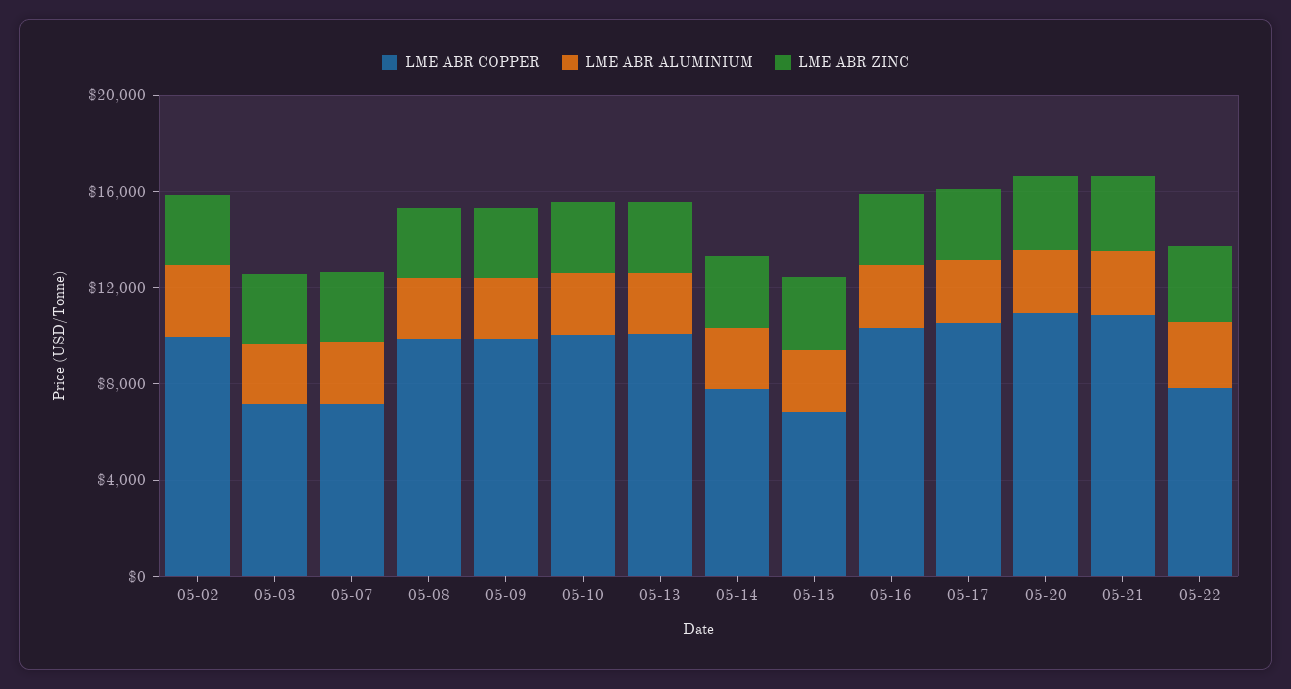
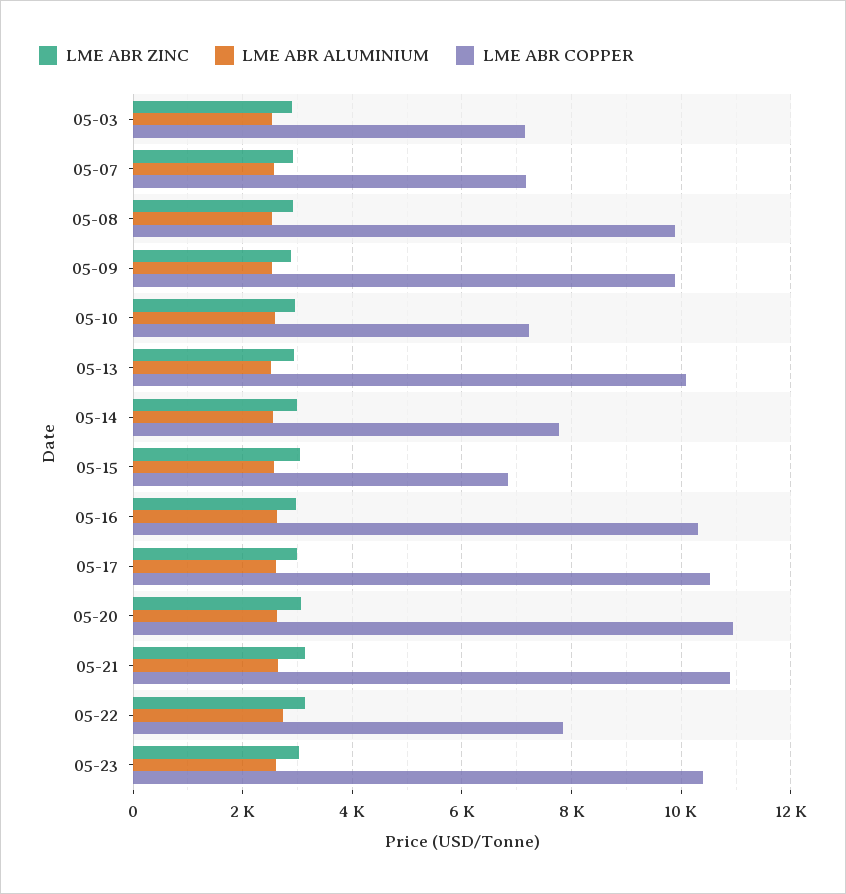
LME ABR COPPER, 05-02: 10000 -> none
LME ABR ALUMINIUM, 05-02: 3000 -> none
LME ABR ZINC, 05-02: 3000 -> none
LME ABR COPPER, 05-10: 10000 -> 7200
LME ABR ZINC, 05-23: none -> 3000
LME ABR ALUMINIUM, 05-23: none -> 2600
LME ABR COPPER, 05-23: none -> 10400

